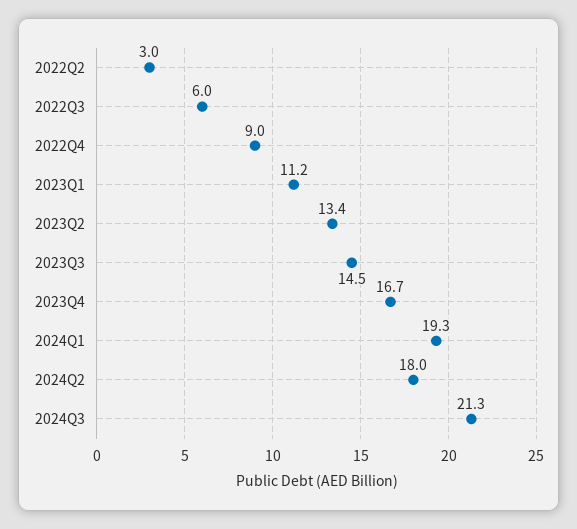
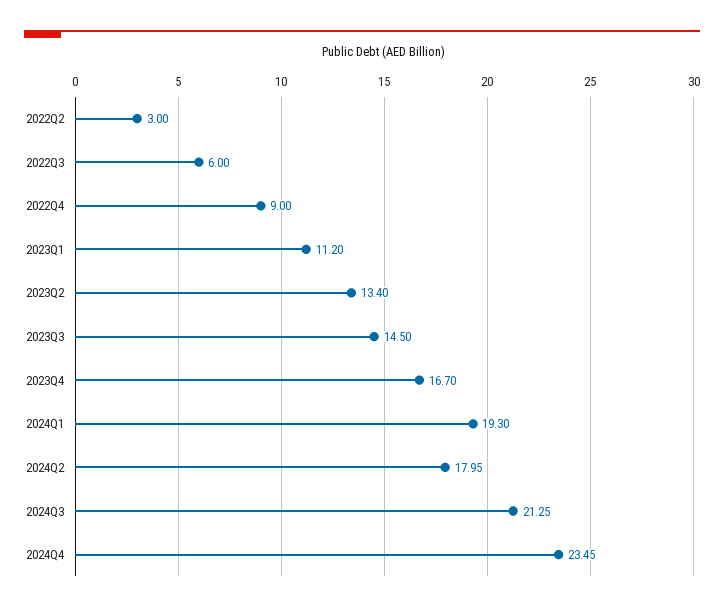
2024Q4: none -> 23.45

